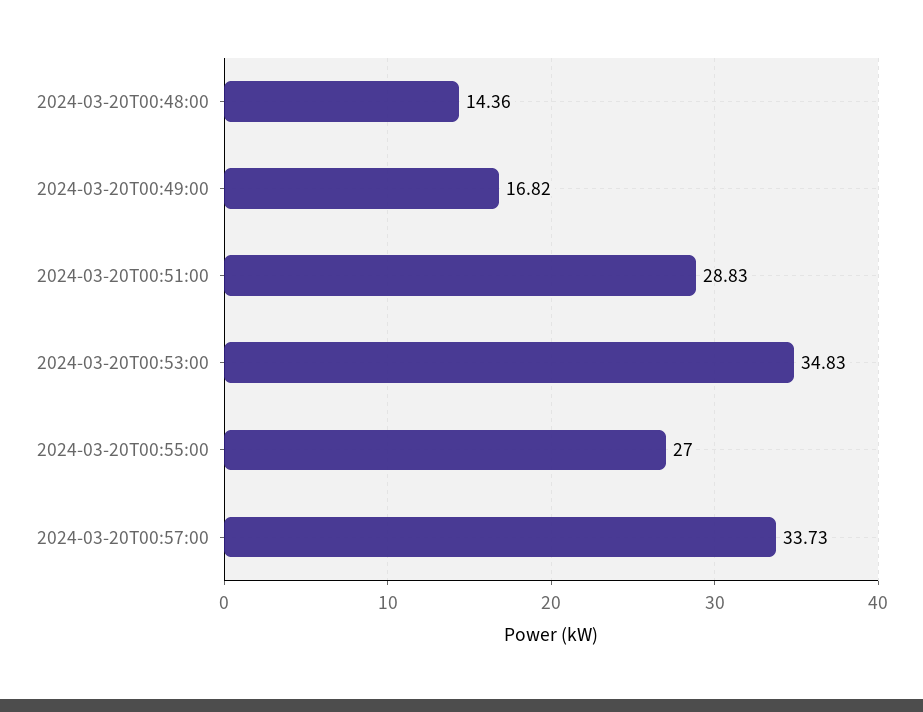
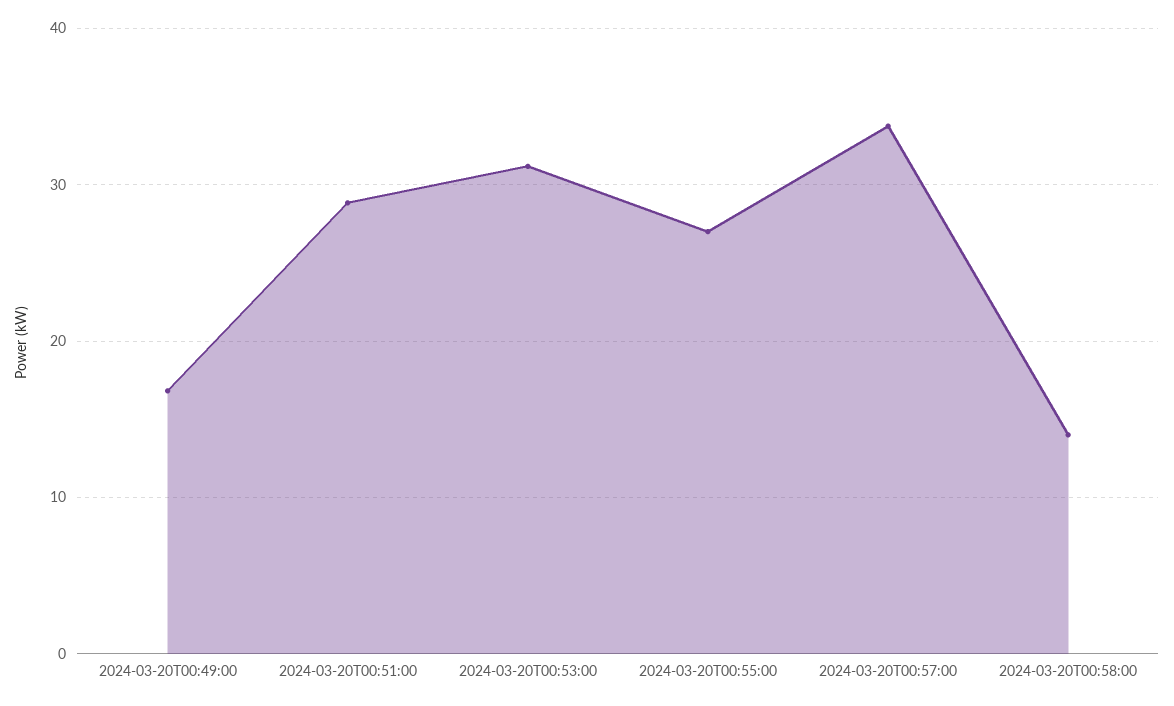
2024-03-20T00:48:00: 14.36 -> none
2024-03-20T00:53:00: 34.83 -> 31
2024-03-20T00:58:00: none -> 14

